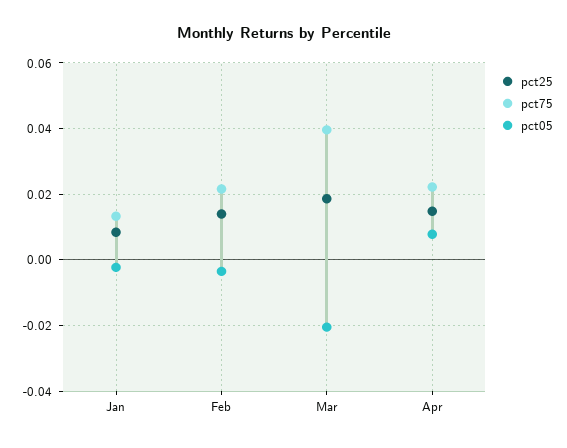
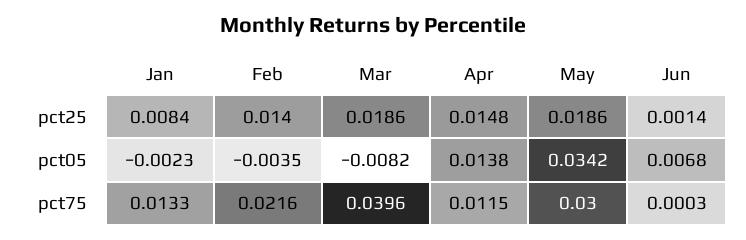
pct05, Mar: -0.02 -> -0.0082
pct75, Apr: 0.022 -> 0.0115
pct05, Apr: 0.008 -> 0.0138
pct25, May: none -> 0.0186
pct25, Jun: none -> 0.0014
pct05, May: none -> 0.0342
pct05, Jun: none -> 0.0068
pct75, May: none -> 0.03
pct75, Jun: none -> 0.0003

